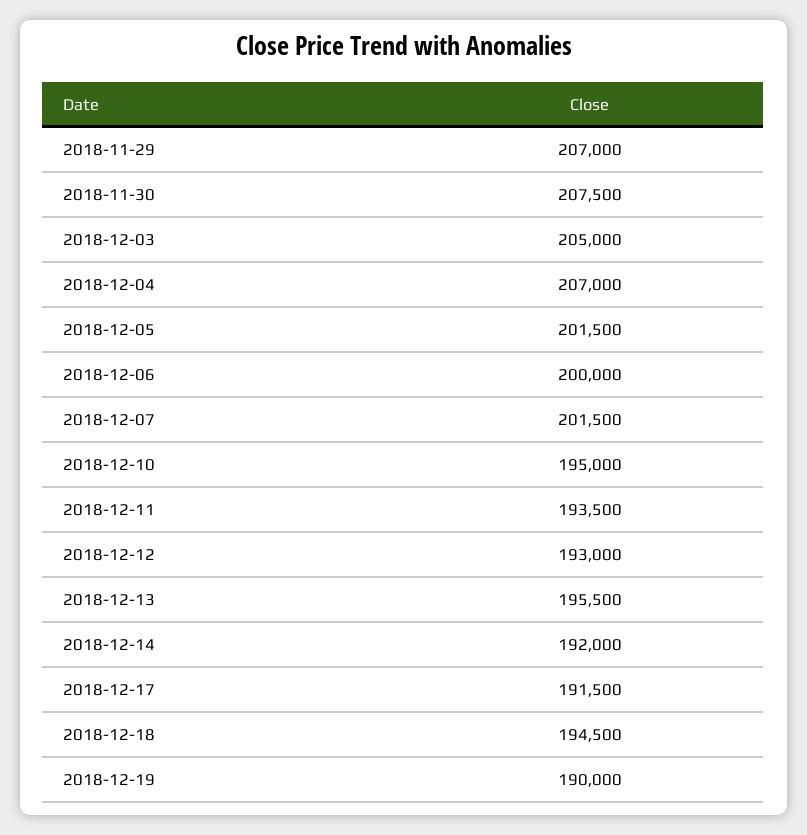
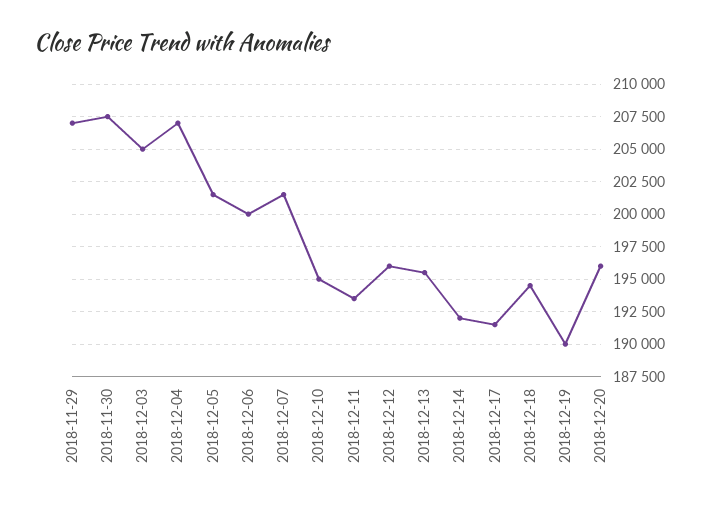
2018-12-12: 193000 -> 196000
2018-12-20: none -> 196000

